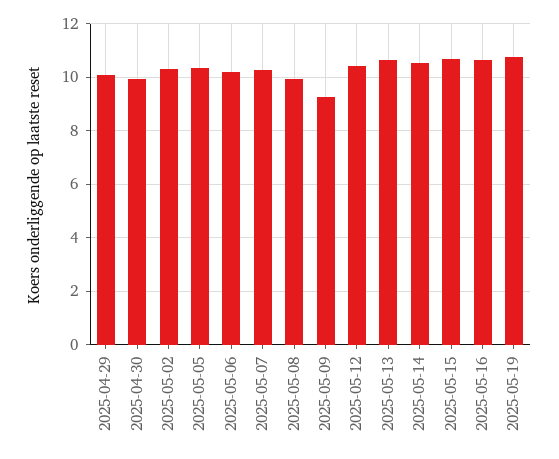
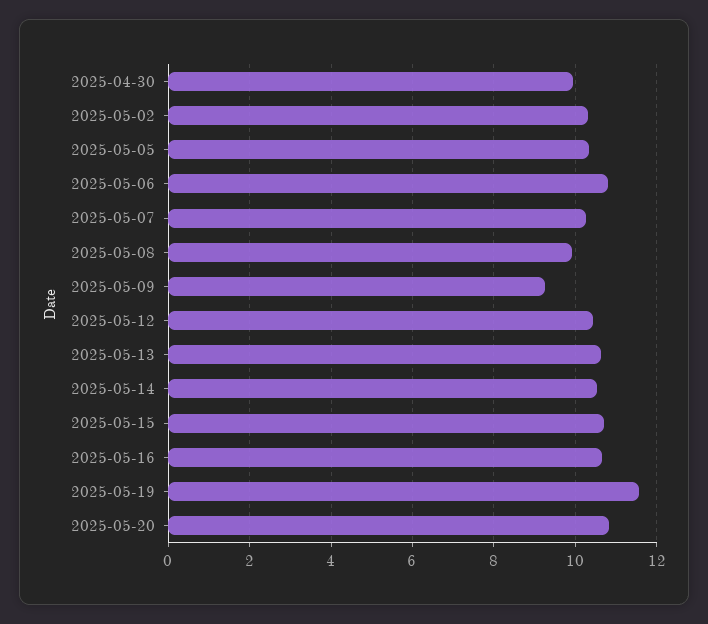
2025-04-29: 10 -> none
2025-05-06: 10.25 -> 10.8
2025-05-19: 10.75 -> 11.6
2025-05-20: none -> 10.8

